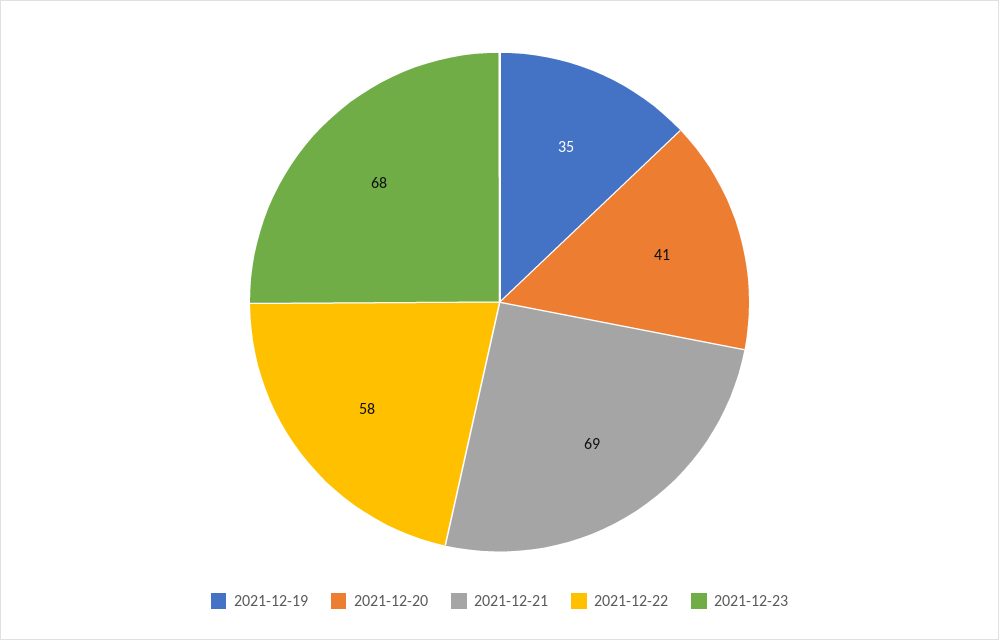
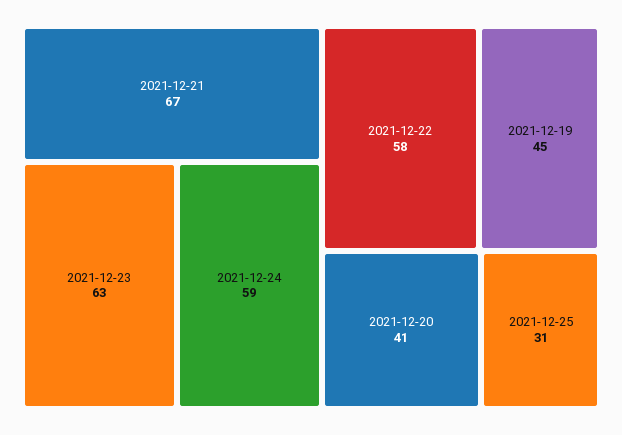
2021-12-19: 35 -> 45
2021-12-21: 69 -> 67
2021-12-23: 68 -> 63
2021-12-24: none -> 59
2021-12-25: none -> 31

